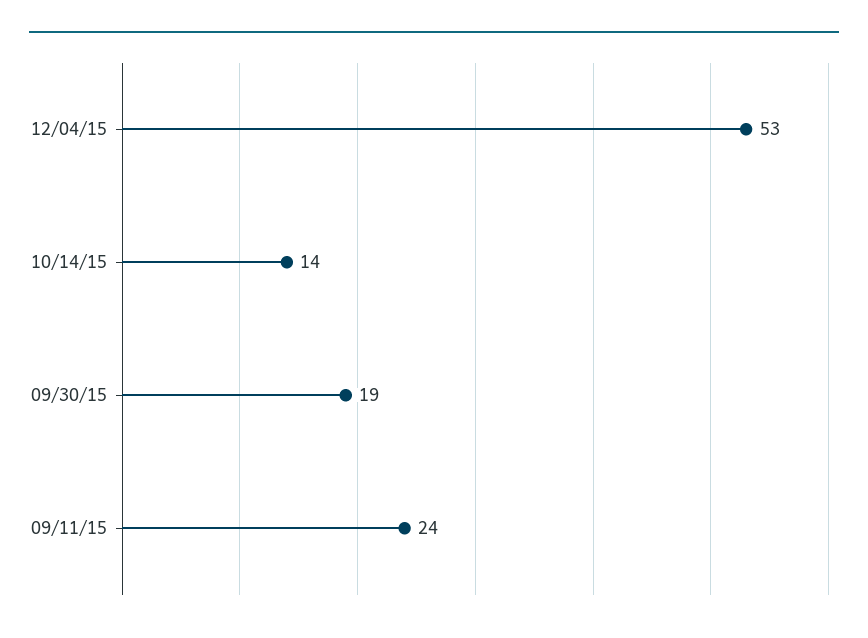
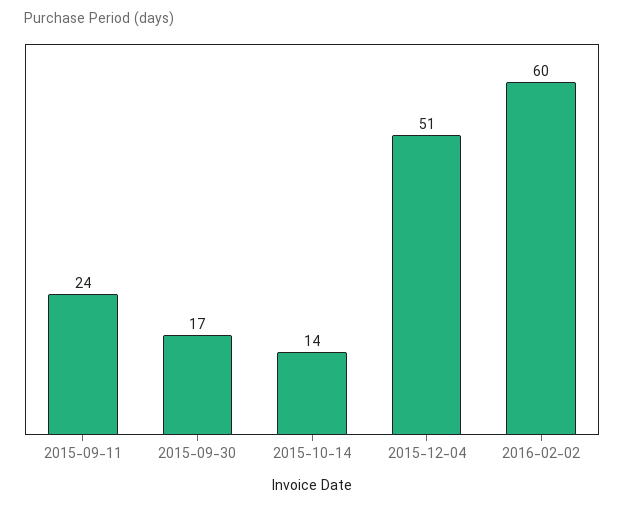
12/04/15: 53 -> 51
09/30/15: 19 -> 17
2016-02-02: none -> 60

